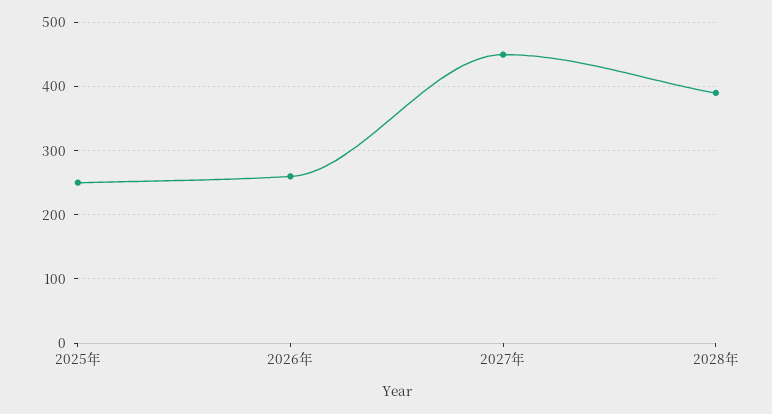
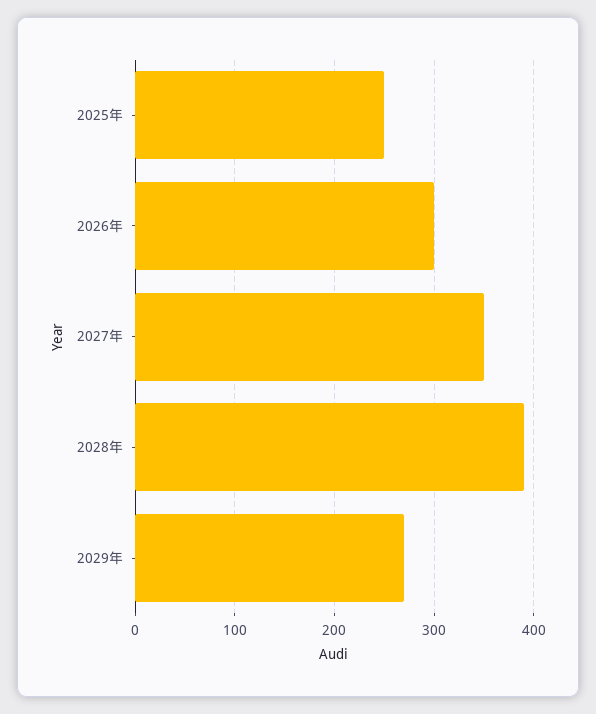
2026年: 260 -> 300
2027年: 450 -> 350
2029年: none -> 270

